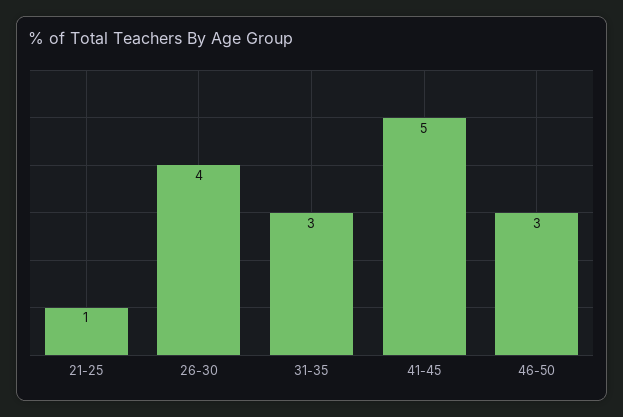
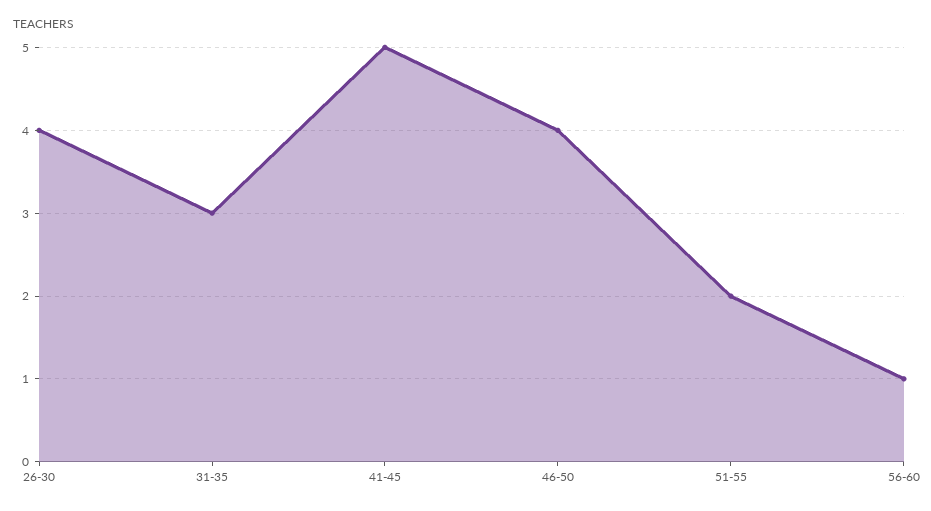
21-25: 1 -> none
46-50: 3 -> 4
51-55: none -> 2
56-60: none -> 1

